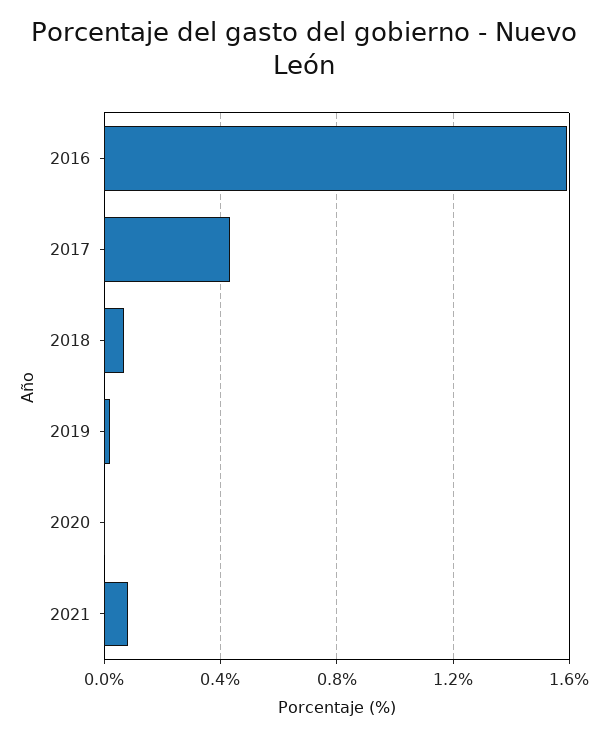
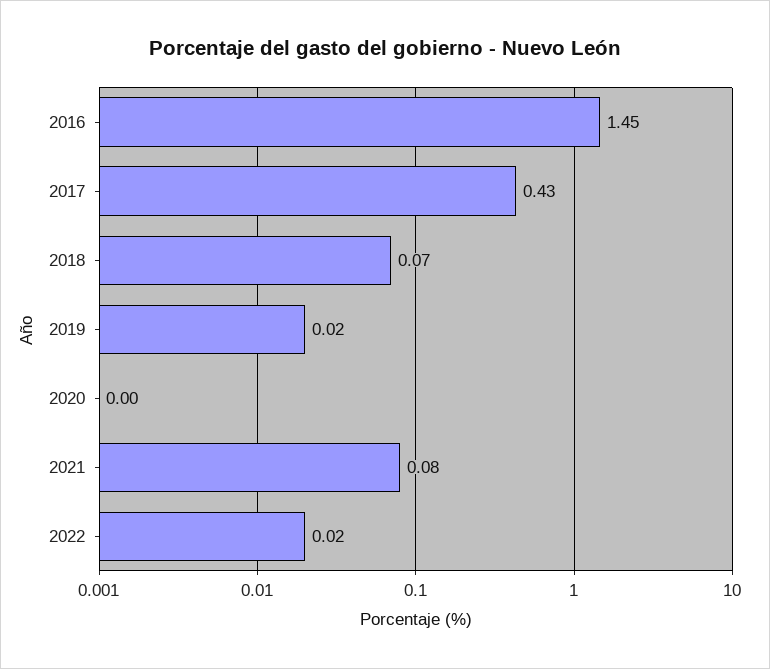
2016: 1.6 -> 1.45
2022: none -> 0.02

